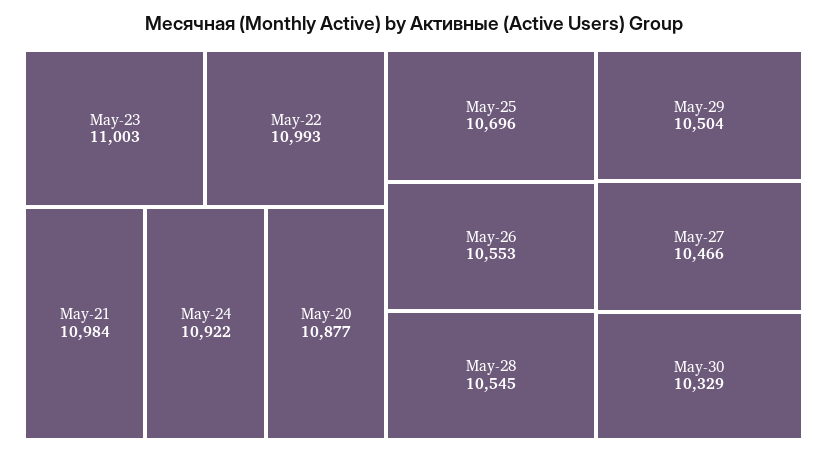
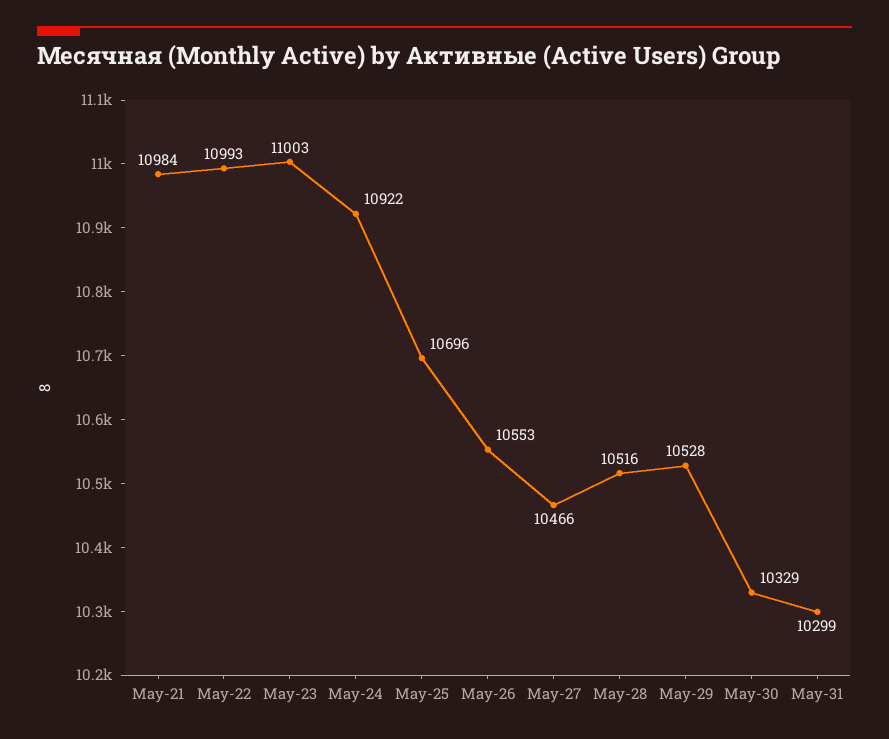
May-20: 10877 -> none
May-28: 10545 -> 10516
May-29: 10504 -> 10528
May-31: none -> 10299

